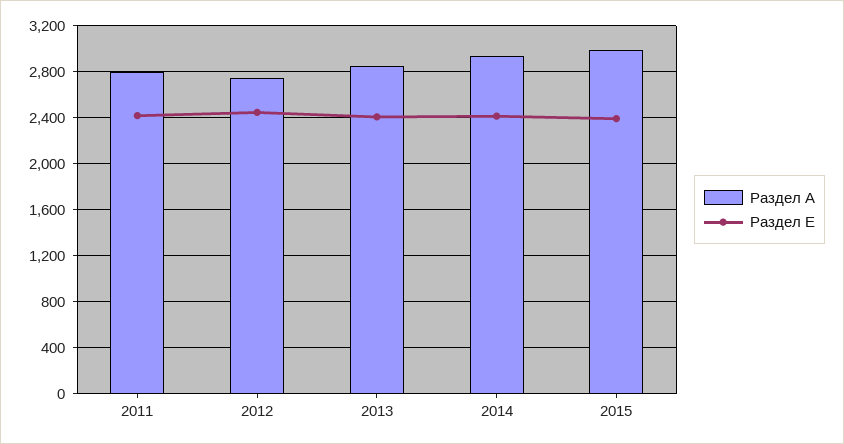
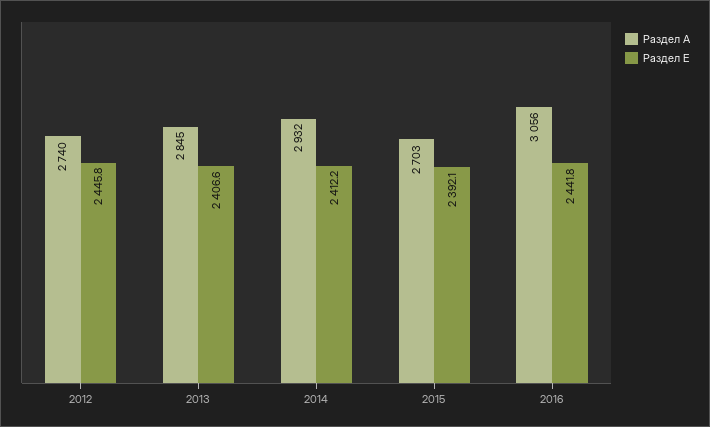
Раздел A, 2011: 2800 -> none
Раздел E, 2011: 2400 -> none
Раздел A, 2015: 3000 -> 2703
Раздел A, 2016: none -> 3056
Раздел E, 2016: none -> 2441.8

